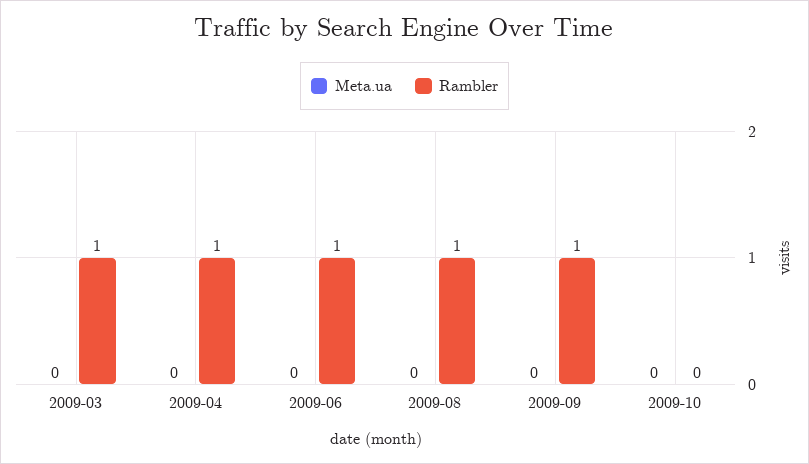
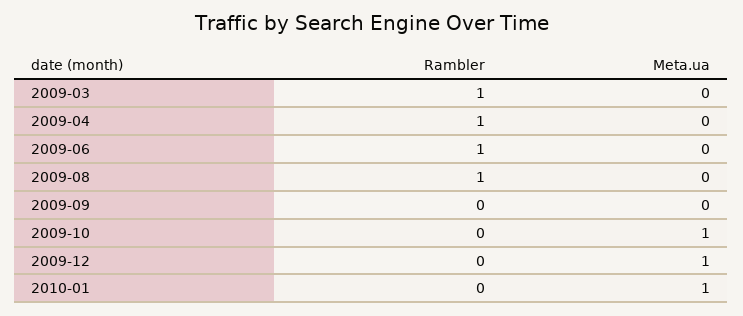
Rambler, 2009-09: 1 -> 0
Meta.ua, 2009-10: 0 -> 1
Rambler, 2009-12: none -> 0
Meta.ua, 2009-12: none -> 1
Rambler, 2010-01: none -> 0
Meta.ua, 2010-01: none -> 1

